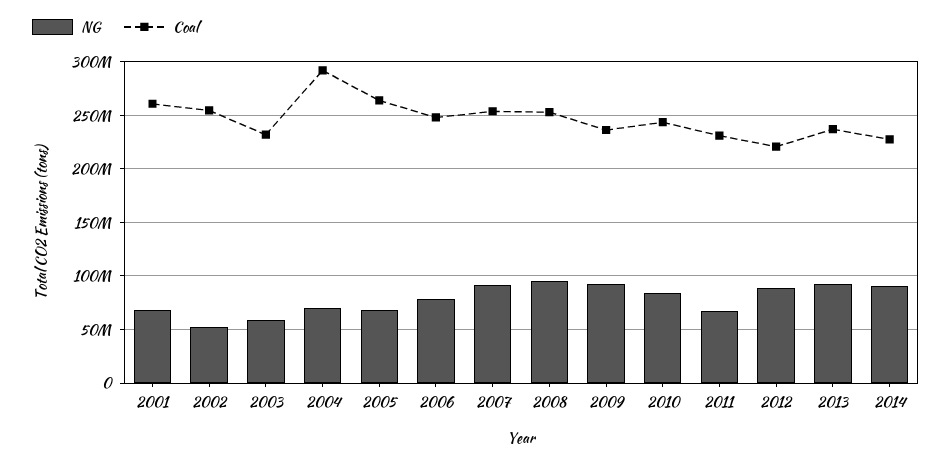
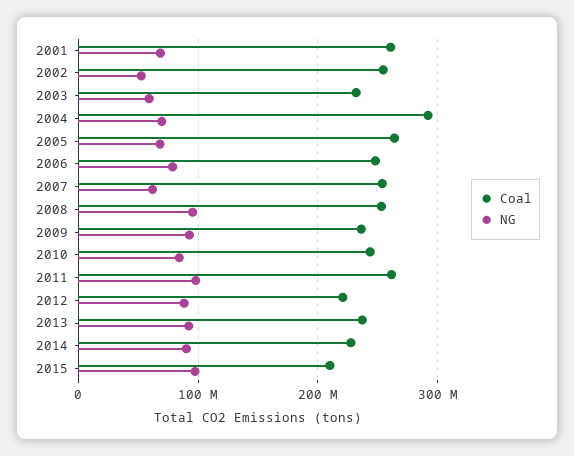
NG, 2007: 90000000 -> 60000000
NG, 2011: 70000000 -> 100000000
Coal, 2011: 230000000 -> 260000000
Coal, 2015: none -> 210000000
NG, 2015: none -> 100000000

